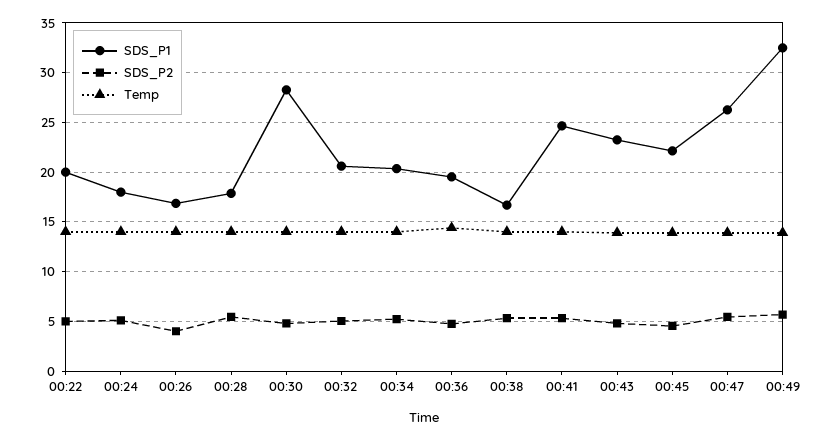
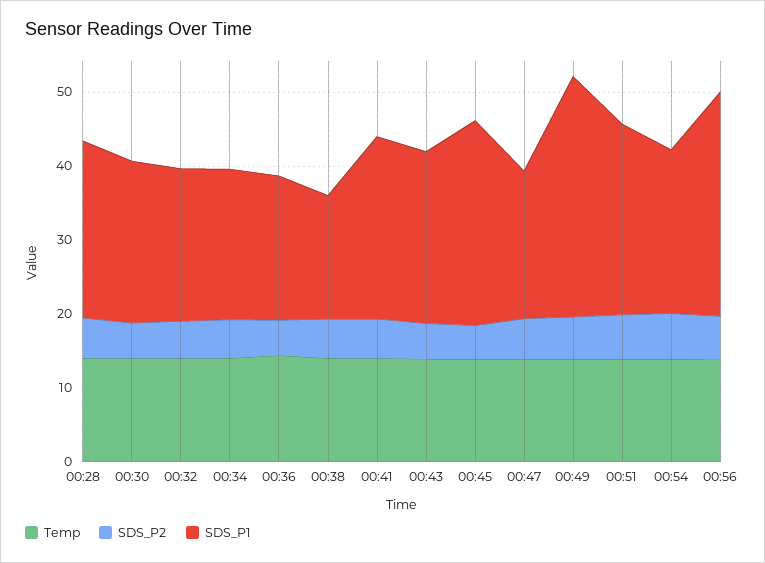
SDS_P1, 00:22: 20 -> none
SDS_P2, 00:22: 5 -> none
Temp, 00:22: 14 -> none
SDS_P1, 00:24: 18 -> none
SDS_P2, 00:24: 5 -> none
Temp, 00:24: 14 -> none
SDS_P1, 00:26: 17 -> none
SDS_P2, 00:26: 4 -> none
Temp, 00:26: 14 -> none
SDS_P1, 00:28: 18 -> 24
SDS_P1, 00:30: 28 -> 22
SDS_P1, 00:45: 22 -> 28
SDS_P1, 00:47: 26 -> 20
Temp, 00:51: none -> 14
SDS_P2, 00:51: none -> 6
SDS_P1, 00:51: none -> 26
Temp, 00:54: none -> 14
SDS_P2, 00:54: none -> 6
SDS_P1, 00:54: none -> 22
Temp, 00:56: none -> 14
SDS_P2, 00:56: none -> 6
SDS_P1, 00:56: none -> 30

